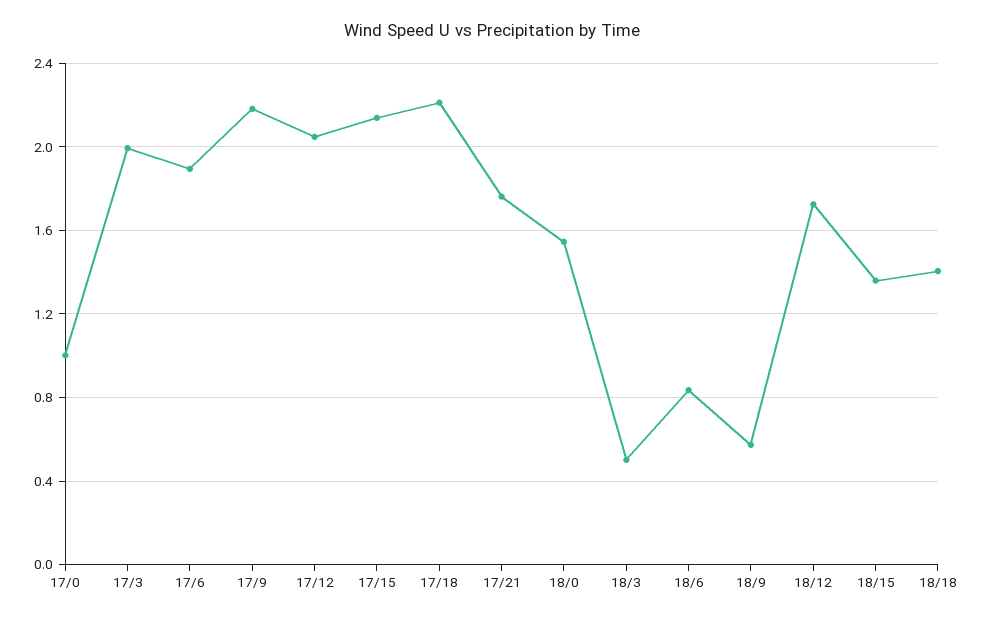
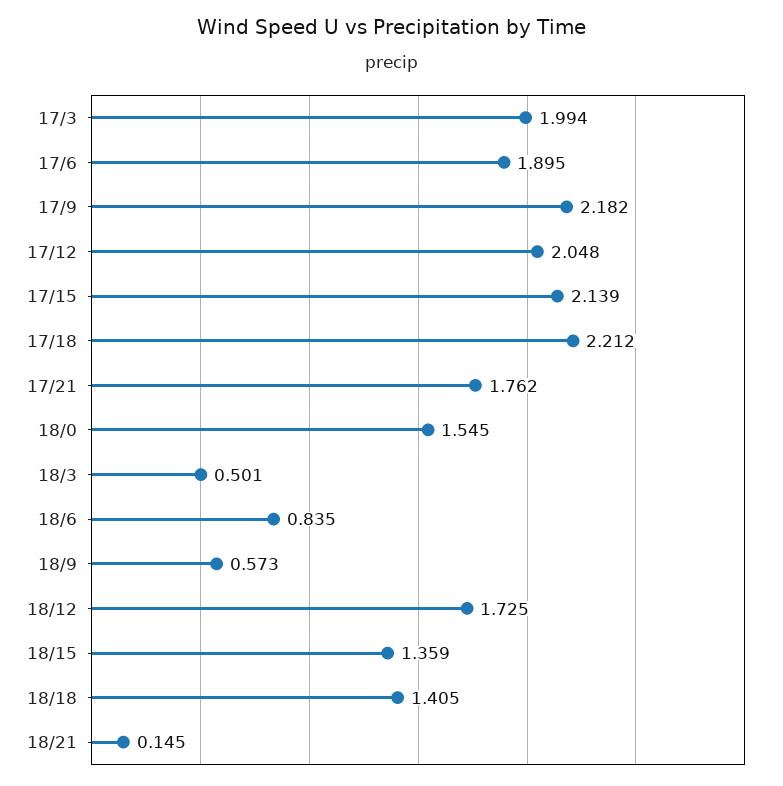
17/0: 1 -> none
18/21: none -> 0.145

